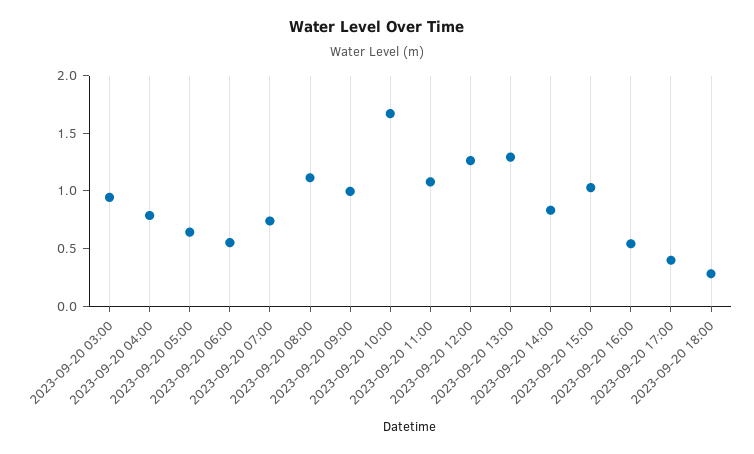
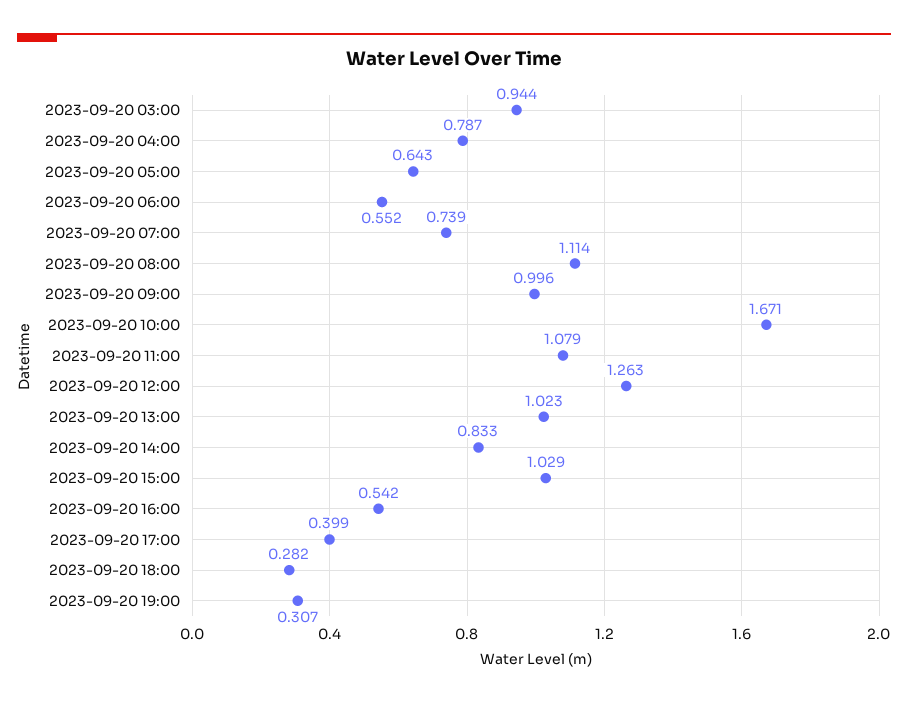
2023-09-20 13:00: 1.3 -> 1.023
2023-09-20 19:00: none -> 0.307

